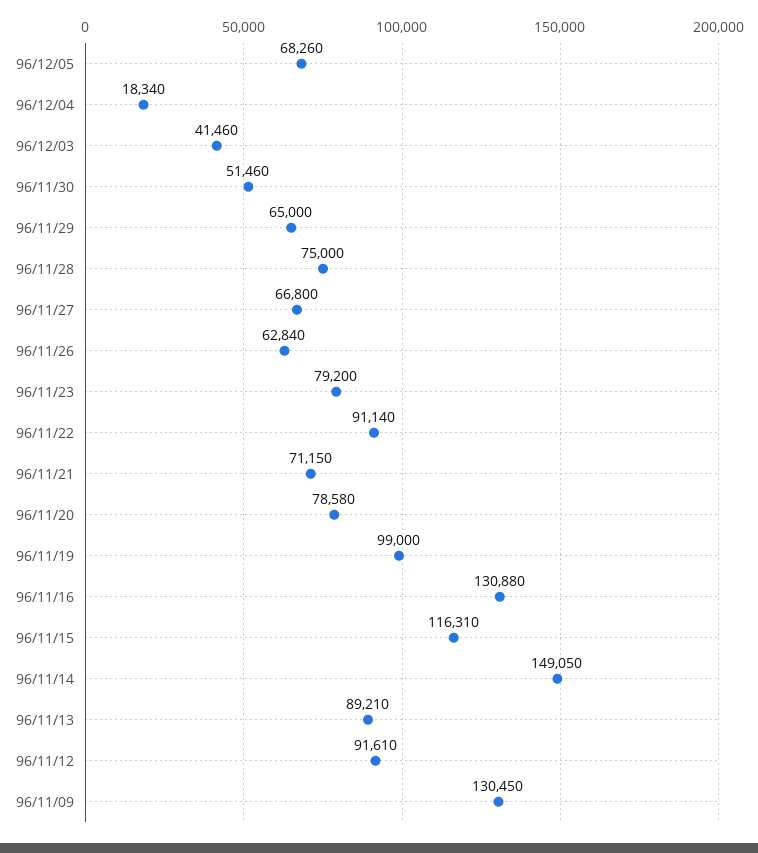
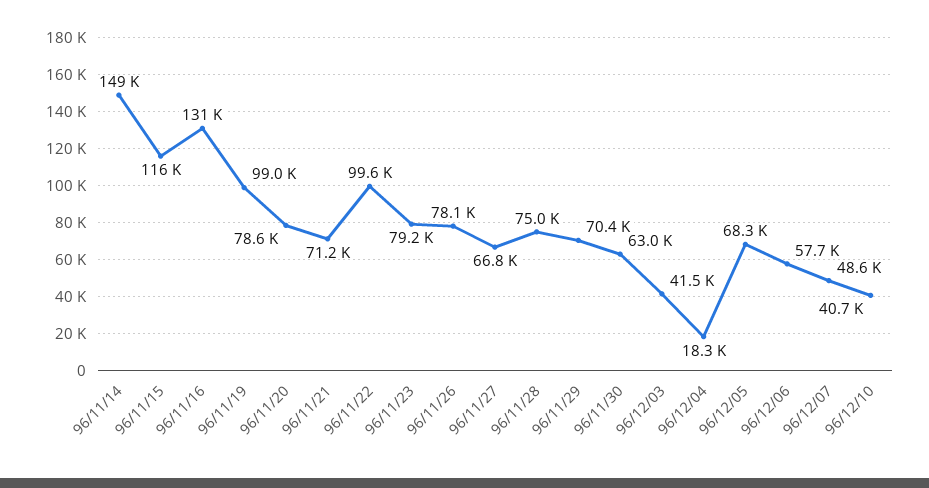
96/11/30: 51460 -> 63000
96/11/29: 65000 -> 70400
96/11/26: 62840 -> 78100
96/11/22: 91140 -> 99600
96/11/13: 89210 -> none
96/11/12: 91610 -> none
96/11/09: 130450 -> none
96/12/06: none -> 57700
96/12/07: none -> 48600
96/12/10: none -> 40700

